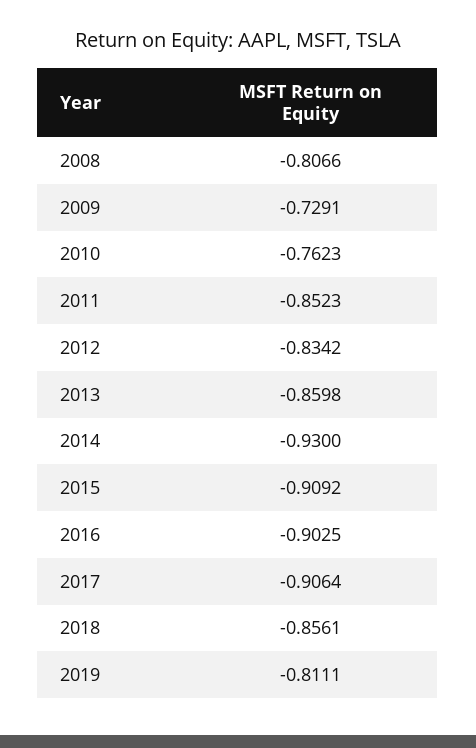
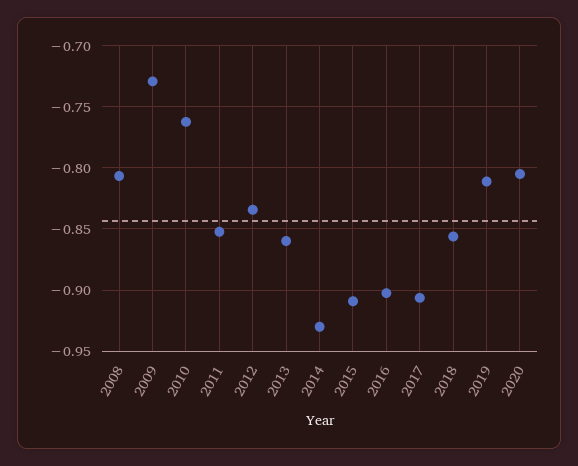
2020: none -> -0.805

